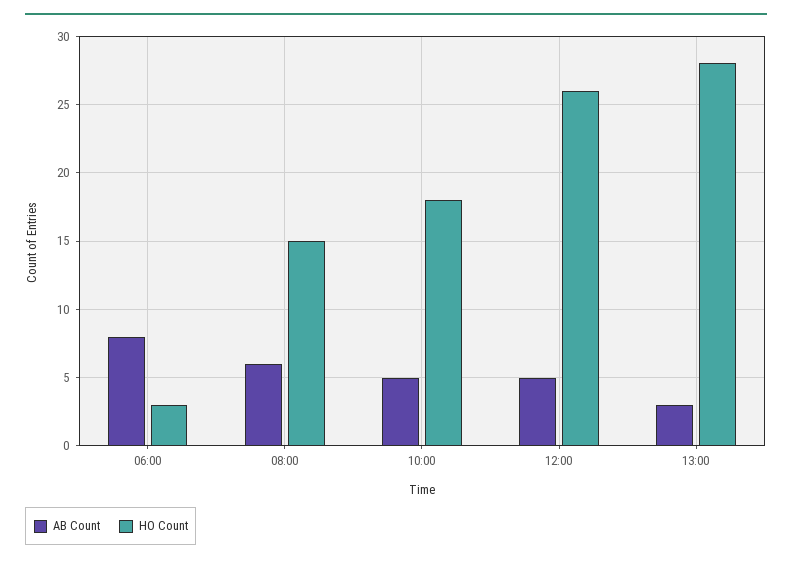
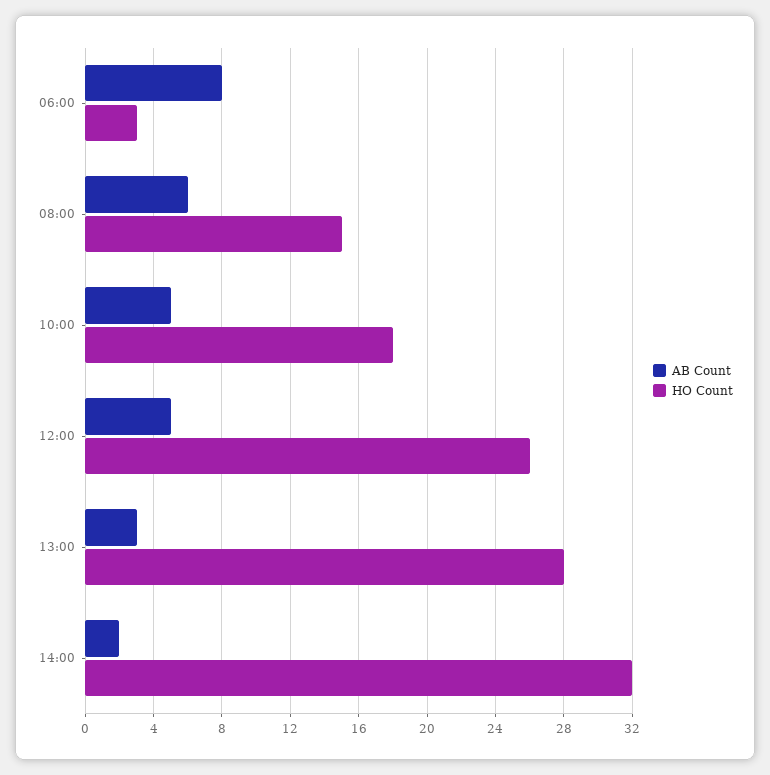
AB Count, 14:00: none -> 2
HO Count, 14:00: none -> 32

